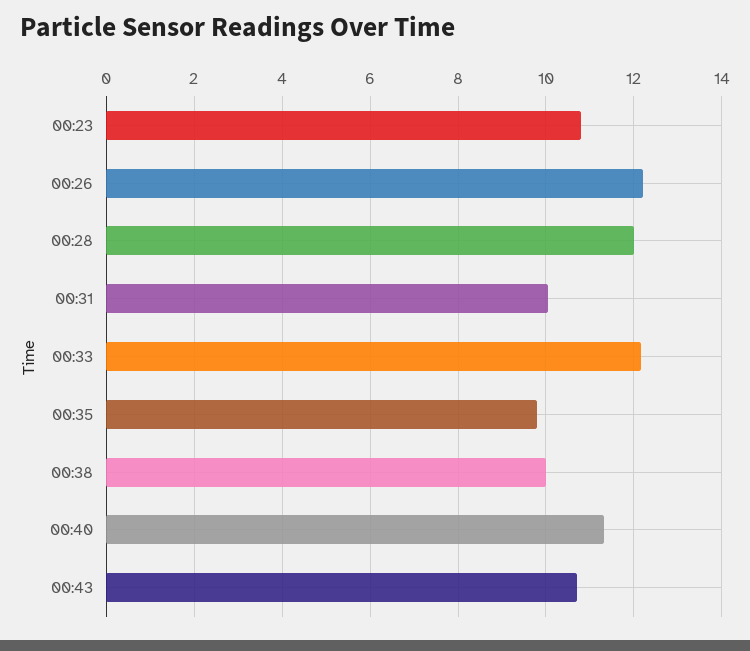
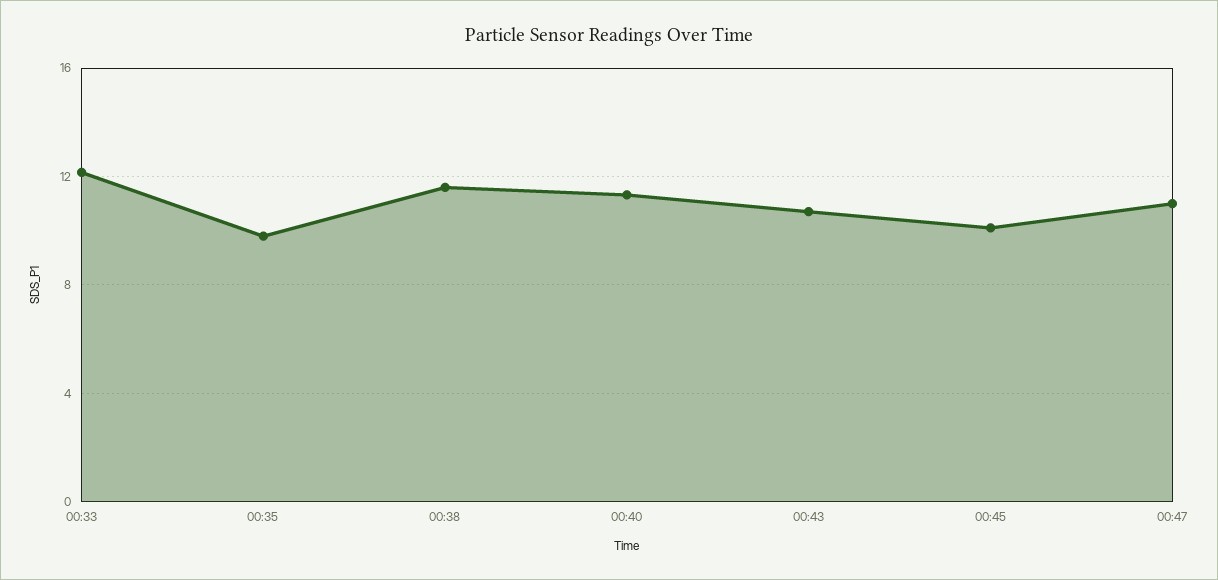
00:23: 10.8 -> none
00:26: 12.2 -> none
00:28: 12 -> none
00:31: 10 -> none
00:38: 10 -> 11.5
00:45: none -> 10
00:47: none -> 11

